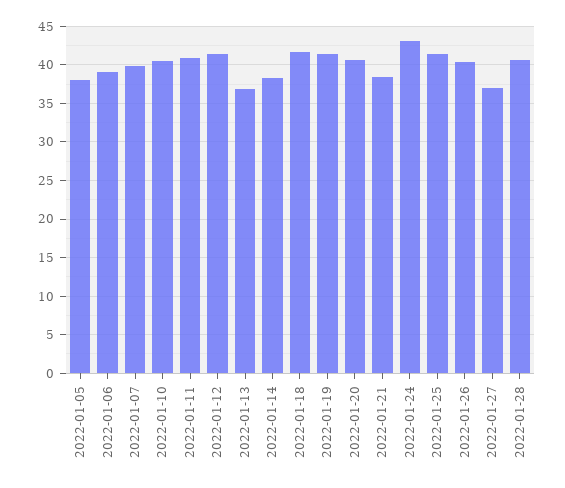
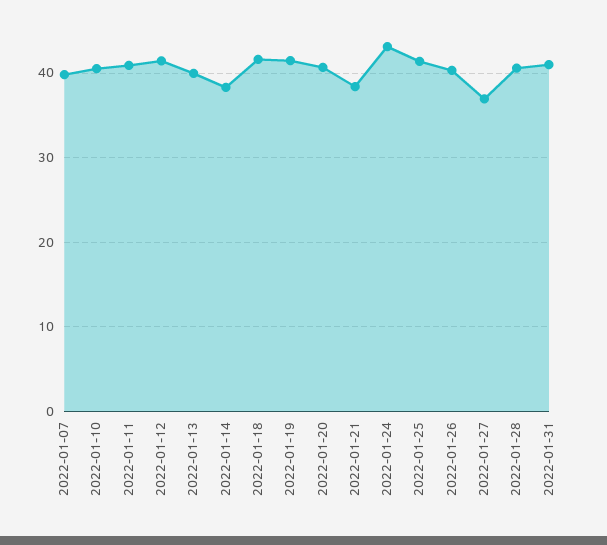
2022-01-05: 38 -> none
2022-01-06: 39 -> none
2022-01-13: 37 -> 40
2022-01-31: none -> 41

